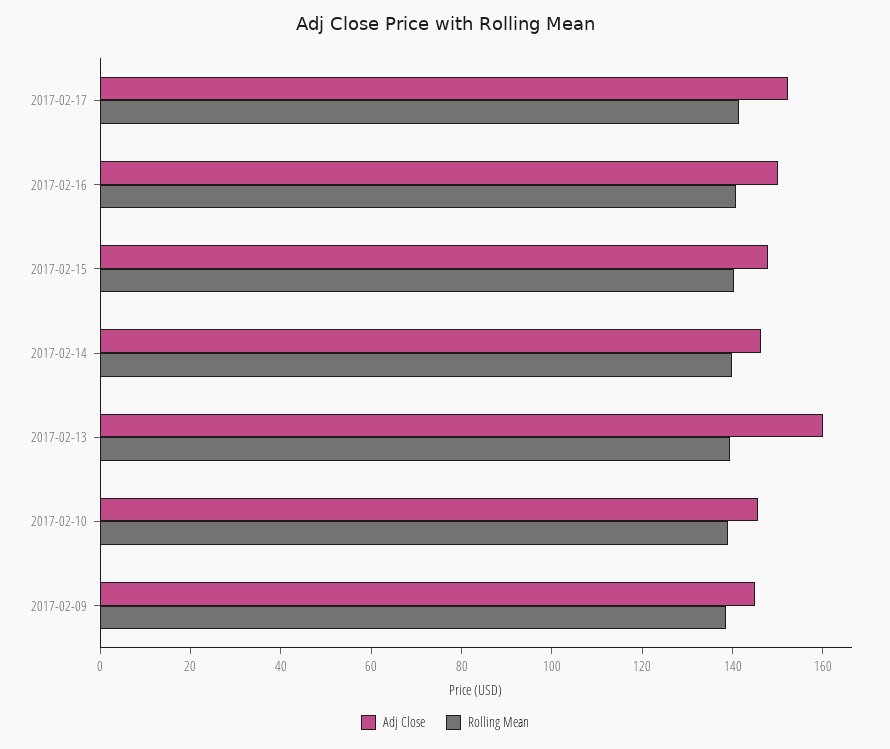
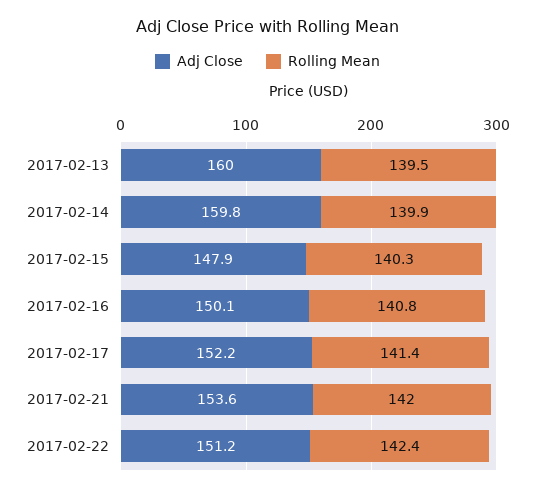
Adj Close, 2017-02-14: 145 -> 159.8
Adj Close, 2017-02-10: 145 -> none
Rolling Mean, 2017-02-10: 140 -> none
Adj Close, 2017-02-09: 145 -> none
Rolling Mean, 2017-02-09: 140 -> none
Adj Close, 2017-02-21: none -> 153.6
Rolling Mean, 2017-02-21: none -> 142
Adj Close, 2017-02-22: none -> 151.2
Rolling Mean, 2017-02-22: none -> 142.4

